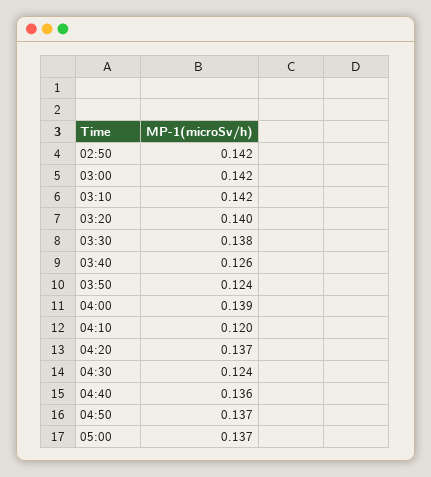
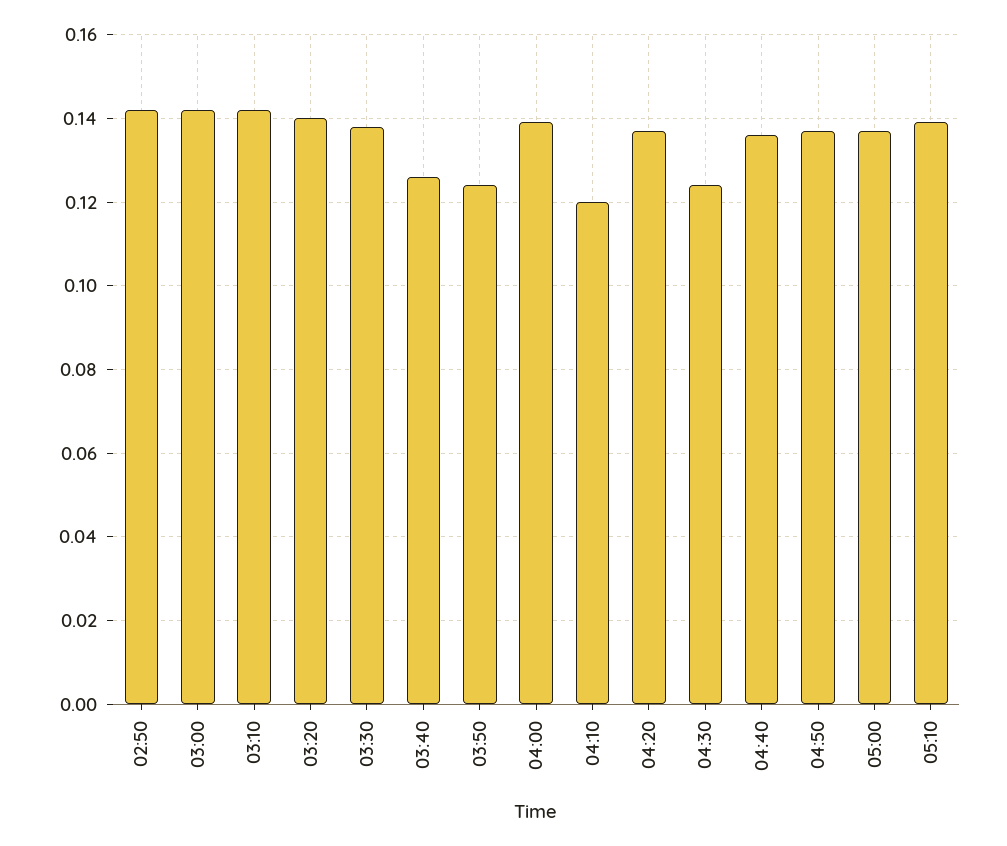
05:10: none -> 0.14

